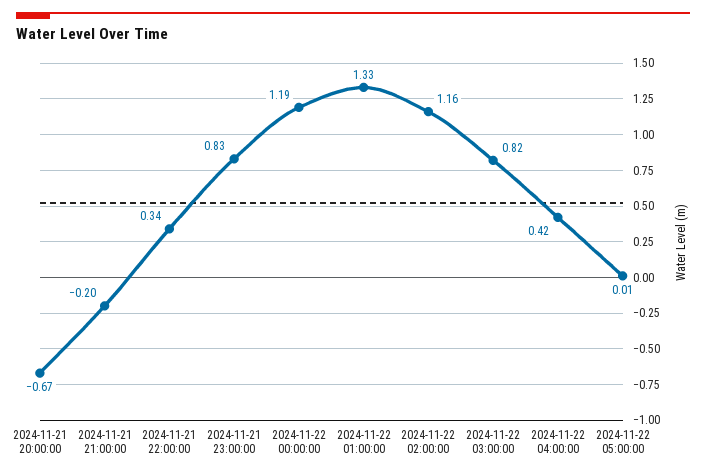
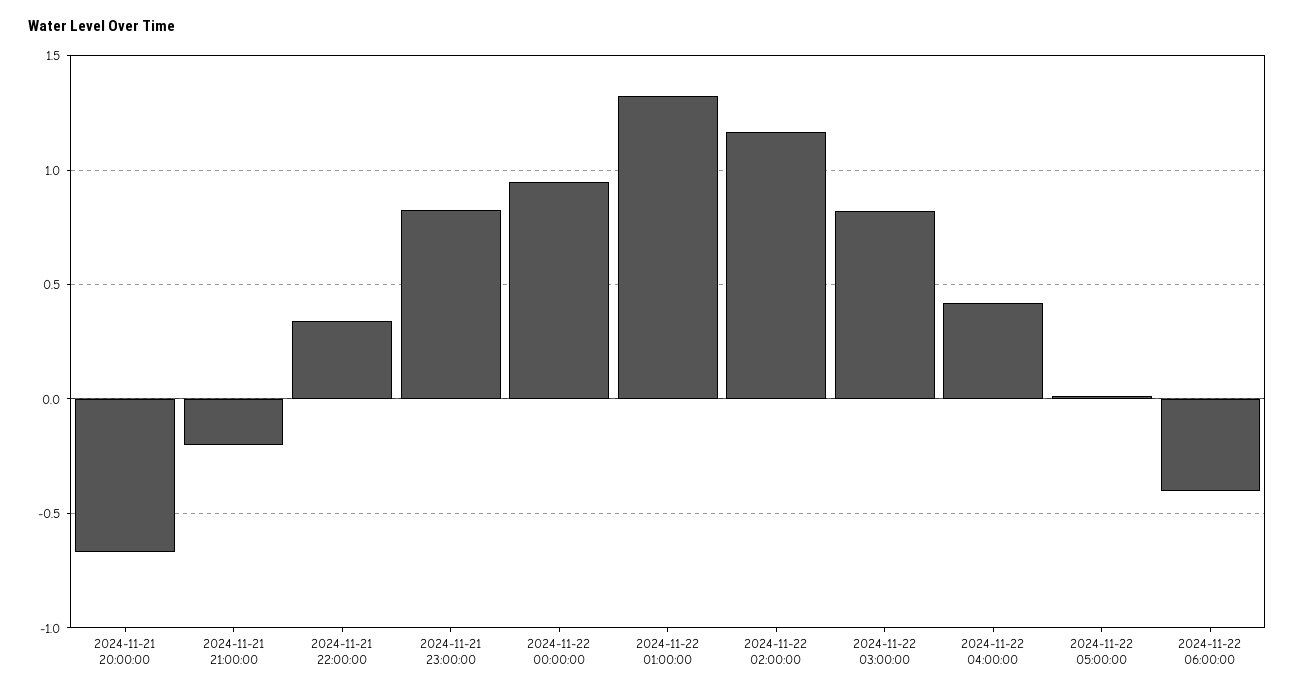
2024-11-22 00:00:00: 1.19 -> 0.95
2024-11-22 06:00:00: none -> -0.4

